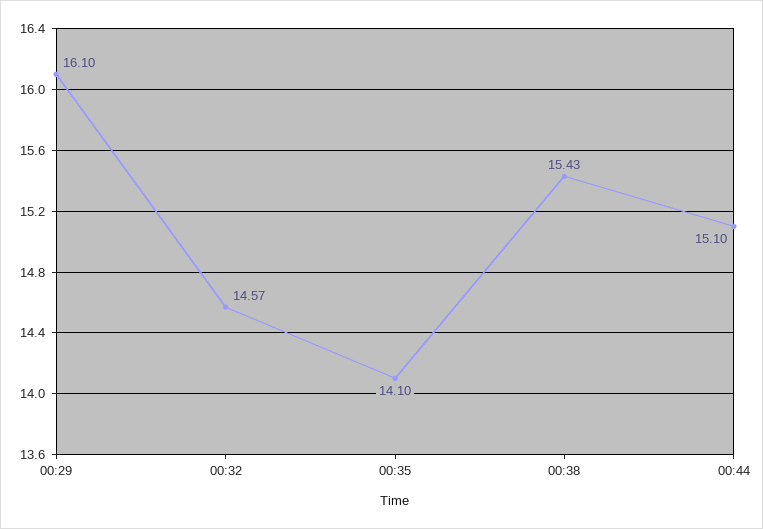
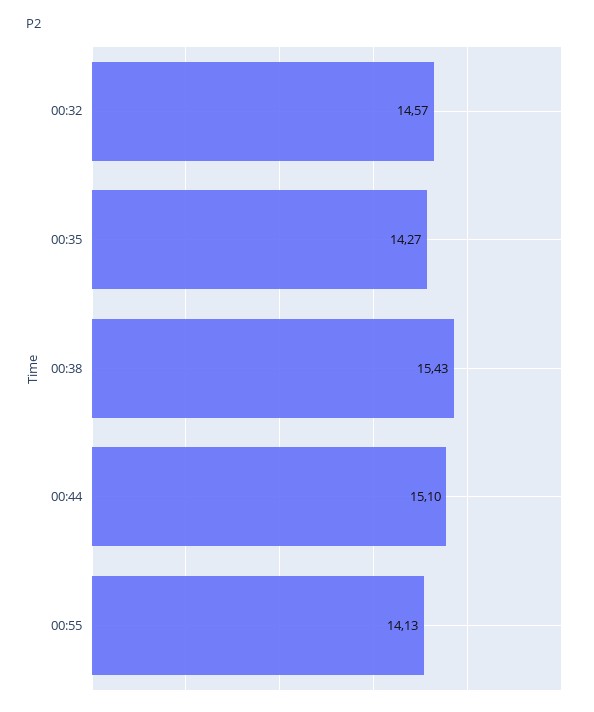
00:29: 16.1 -> none
00:35: 14.1 -> 14.27
00:55: none -> 14.13

